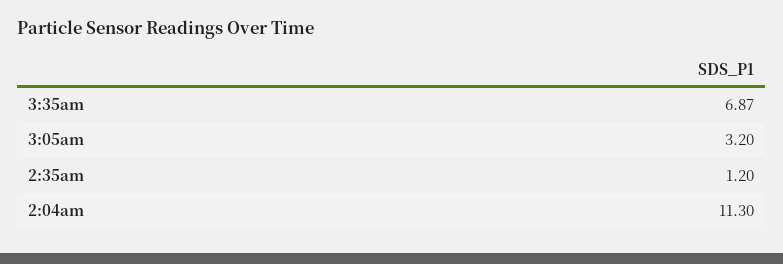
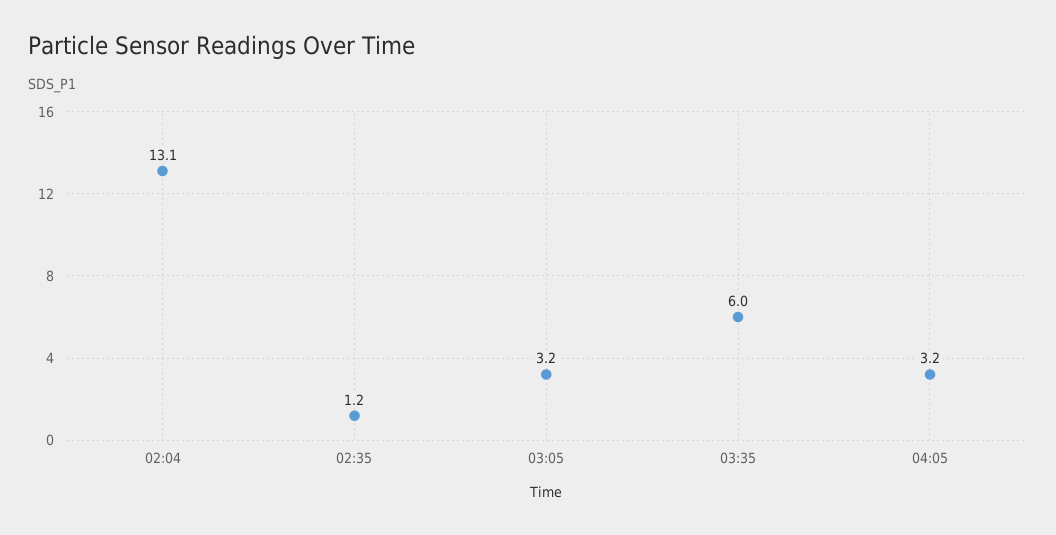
3:35am: 6.87 -> 6
2:04am: 11.3 -> 13.1
04:05: none -> 3.2

